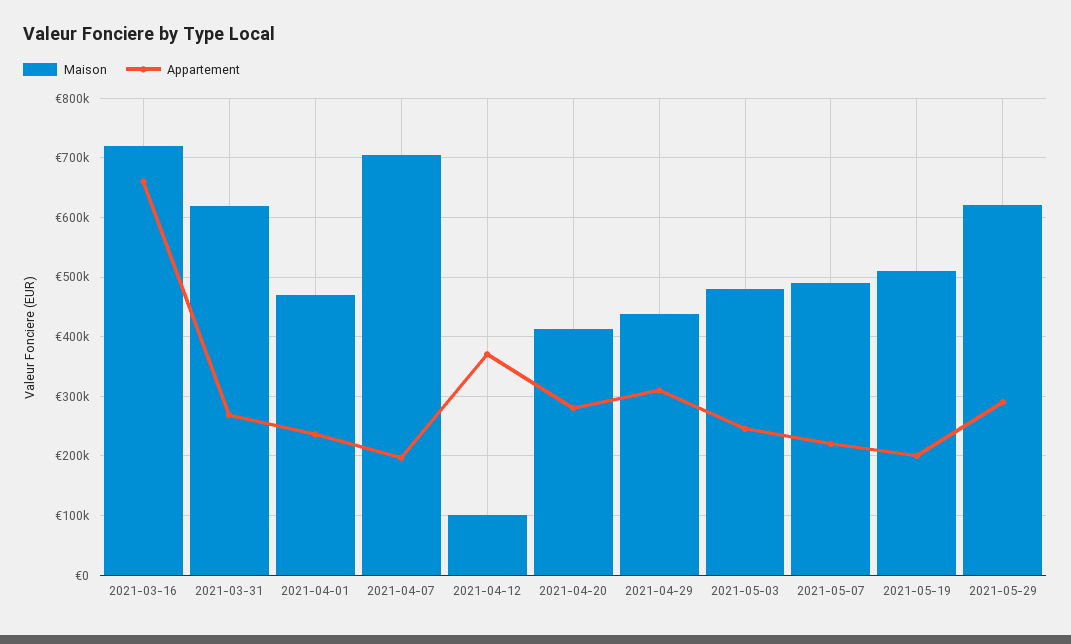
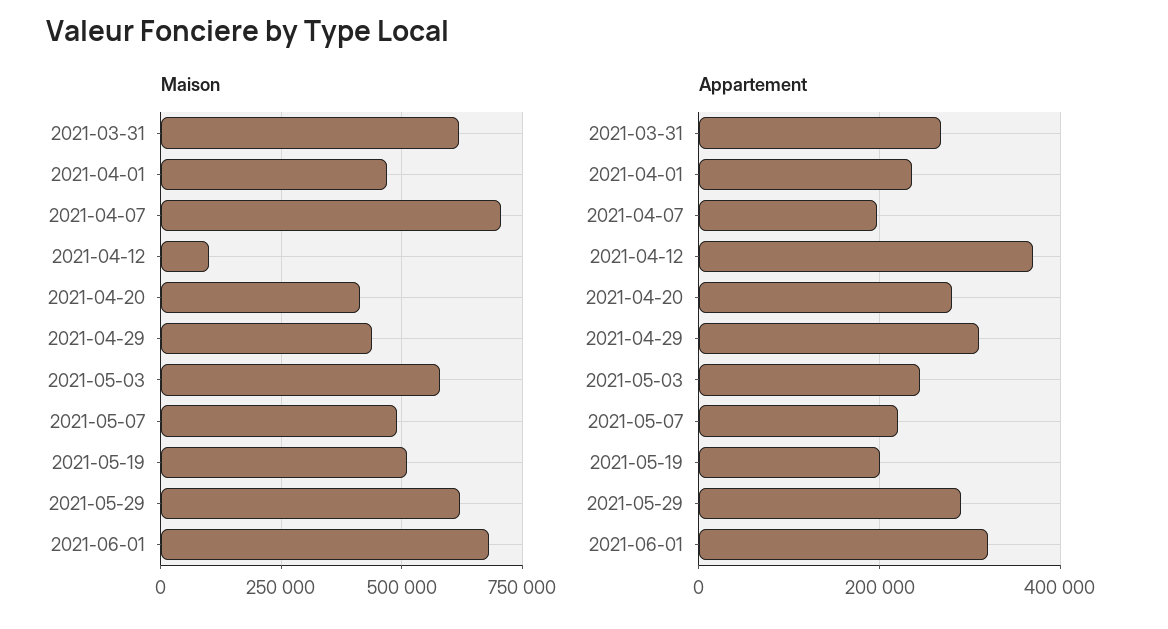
Maison, 2021-03-16: 720000 -> none
Appartement, 2021-03-16: 660000 -> none
Maison, 2021-05-03: 480000 -> 575000
Maison, 2021-06-01: none -> 675000
Appartement, 2021-06-01: none -> 320000

